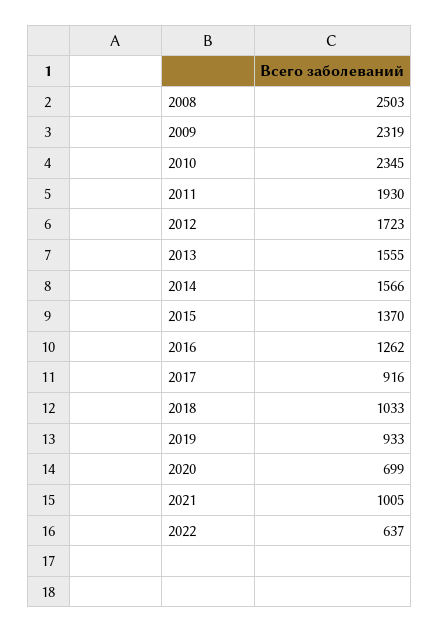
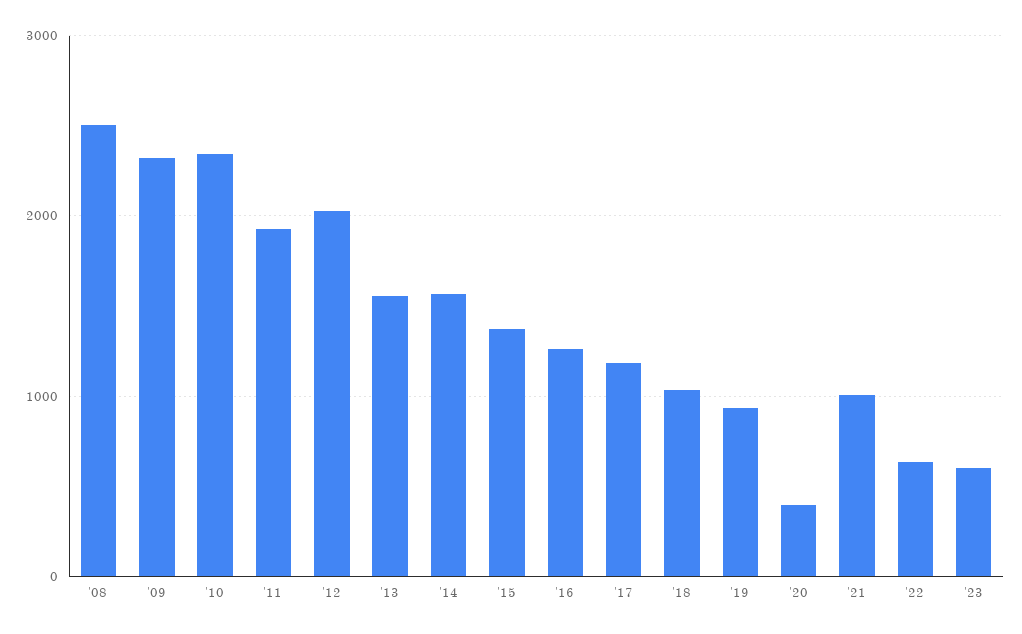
2012: 1723 -> 2000
2017: 916 -> 1200
2020: 699 -> 400
'23: none -> 600

